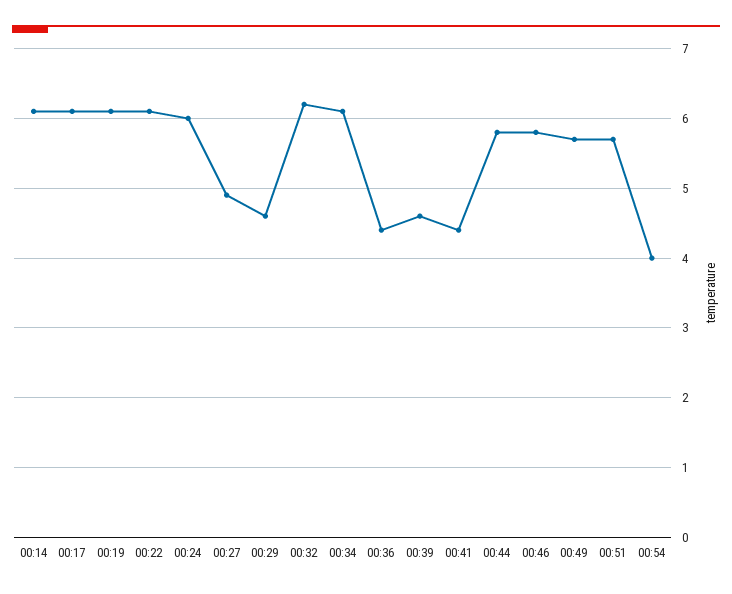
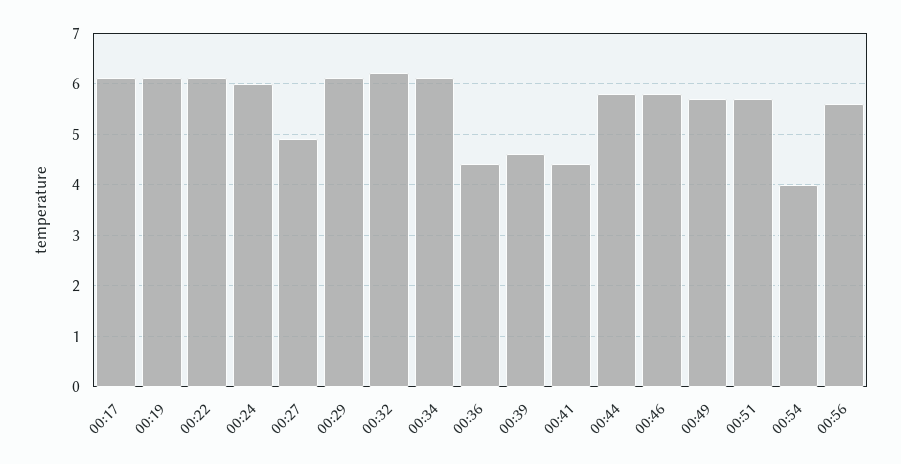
00:14: 6.1 -> none
00:29: 4.6 -> 6
00:56: none -> 5.5

